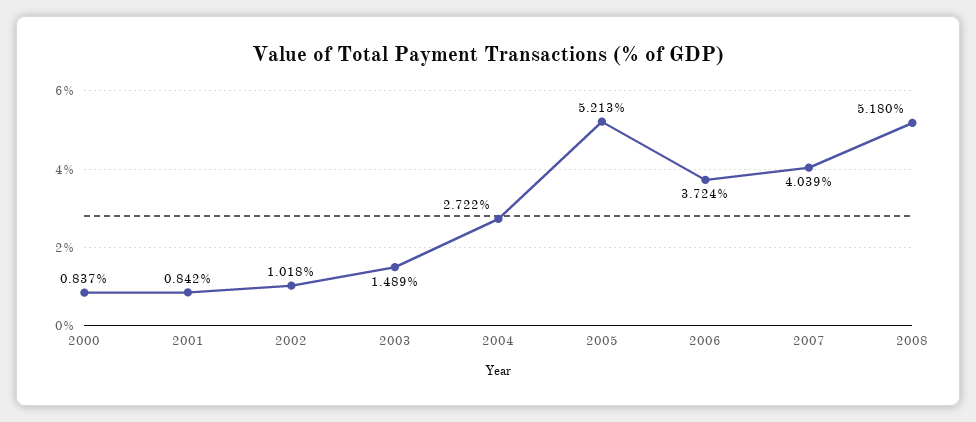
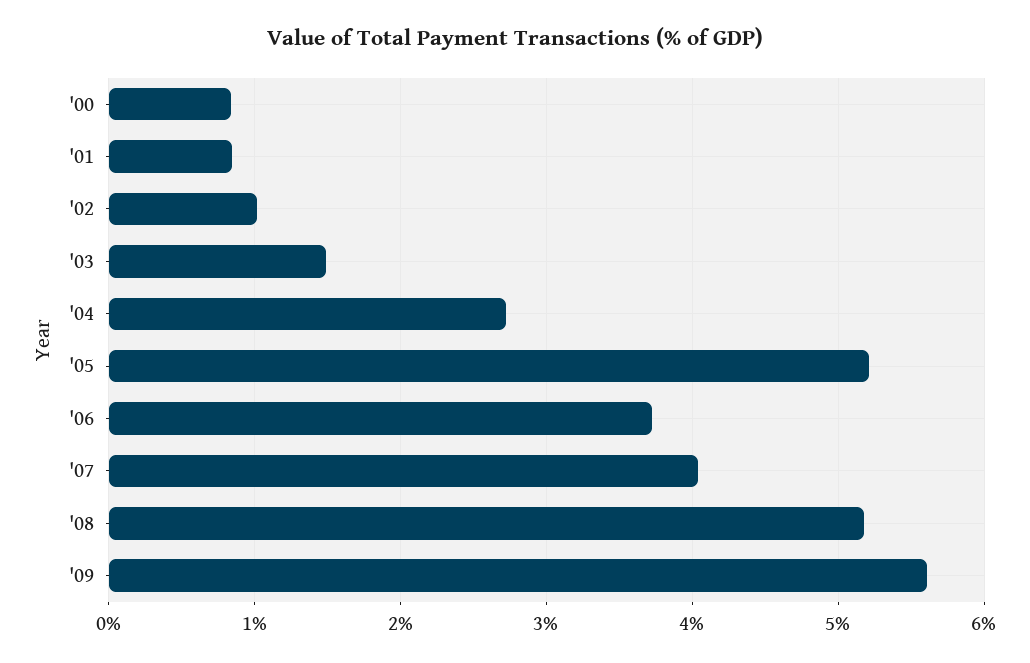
'09: none -> 5.6

